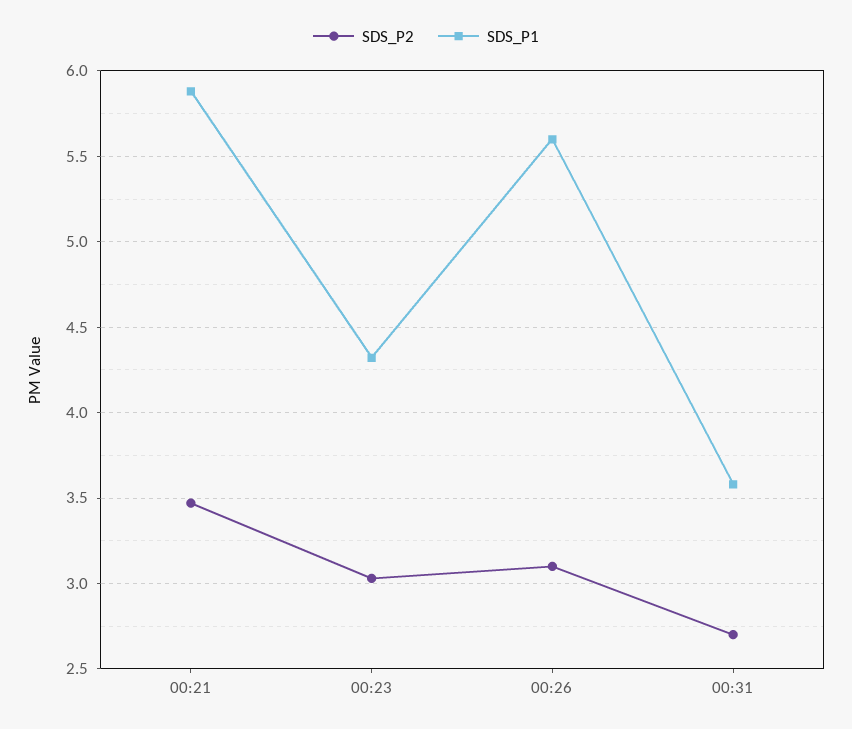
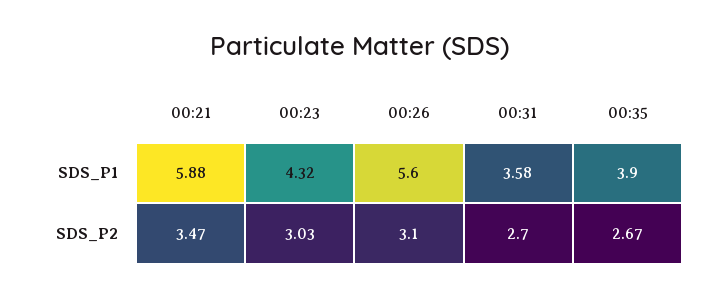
SDS_P1, 00:35: none -> 3.9
SDS_P2, 00:35: none -> 2.67

